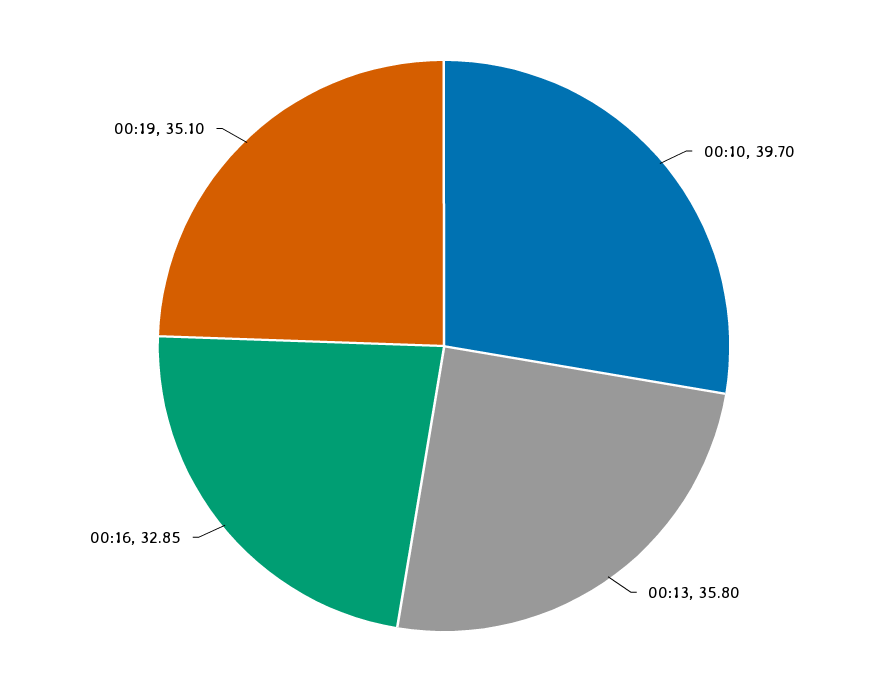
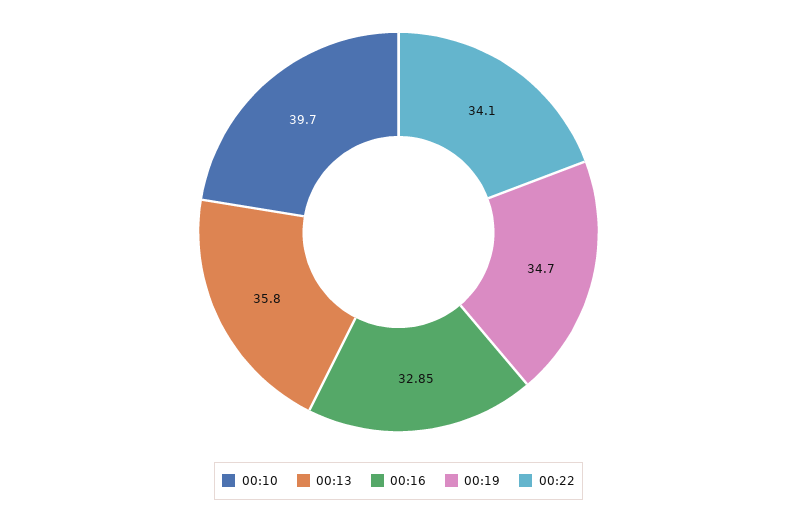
00:19: 35.1 -> 34.7
00:22: none -> 34.1

